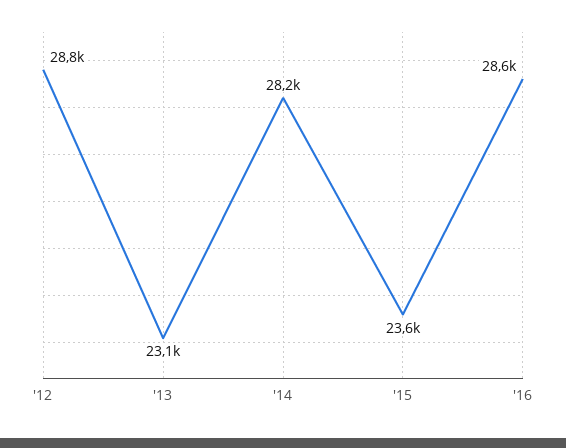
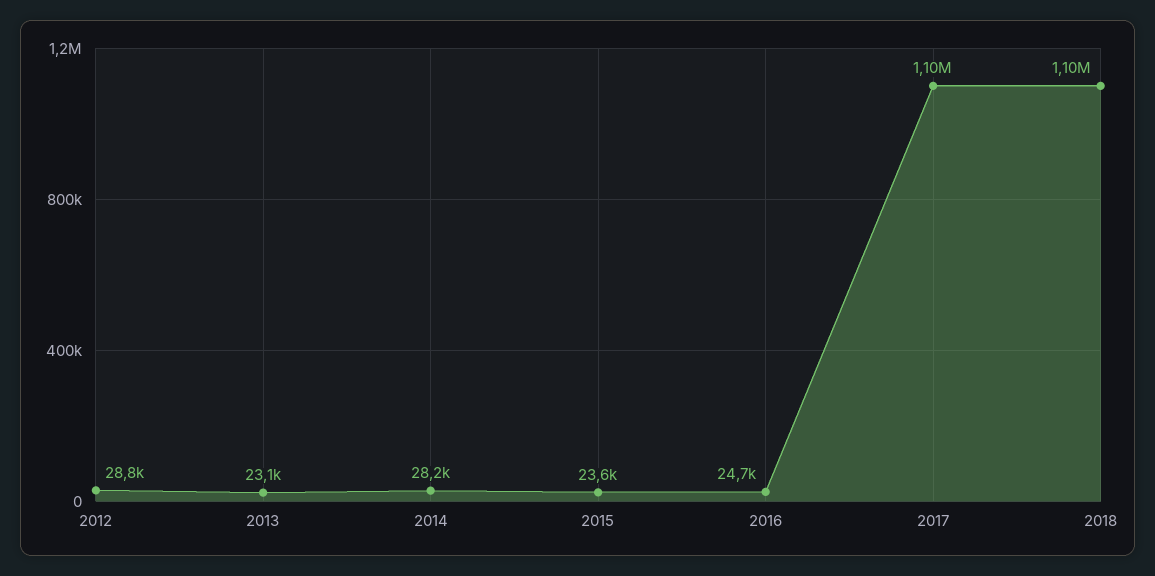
'16: 28600 -> 24700
2017: none -> 1100000
2018: none -> 1100000

